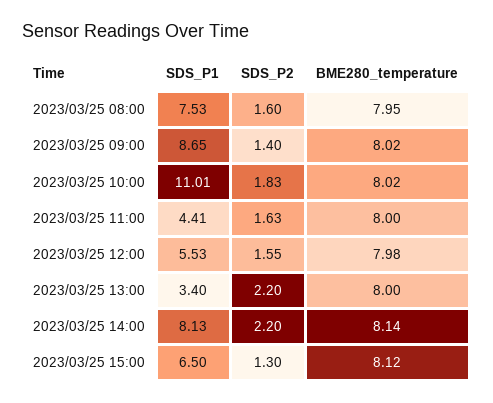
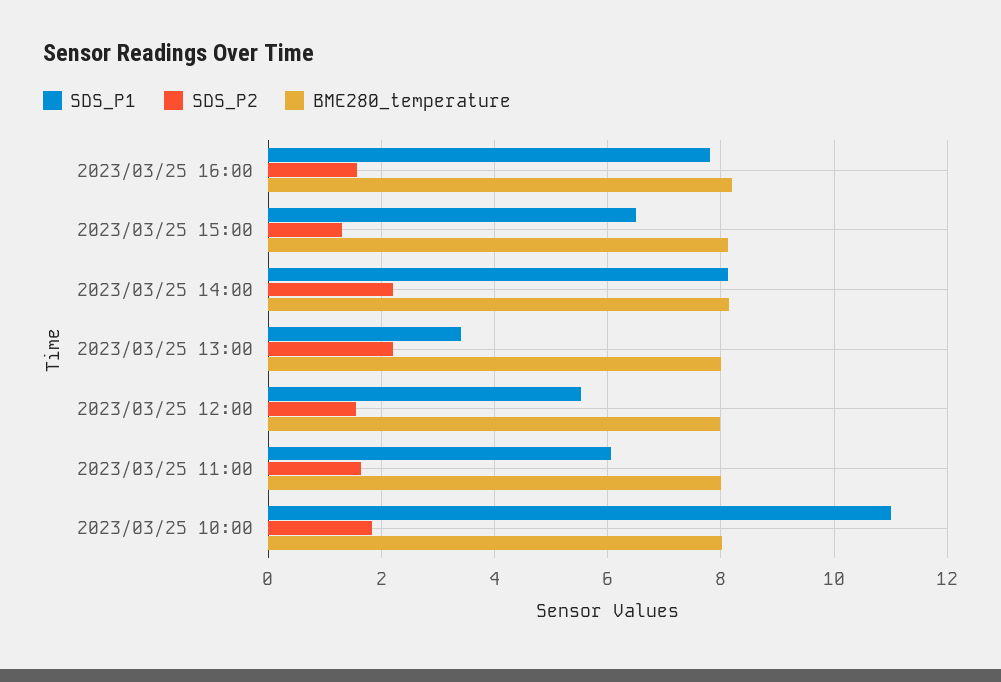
SDS_P1, 2023/03/25 08:00: 7.53 -> none
SDS_P2, 2023/03/25 08:00: 1.6 -> none
BME280_temperature, 2023/03/25 08:00: 7.95 -> none
SDS_P1, 2023/03/25 09:00: 8.65 -> none
SDS_P2, 2023/03/25 09:00: 1.4 -> none
BME280_temperature, 2023/03/25 09:00: 8.02 -> none
SDS_P1, 2023/03/25 11:00: 4.41 -> 6
SDS_P1, 2023/03/25 16:00: none -> 7.8
SDS_P2, 2023/03/25 16:00: none -> 1.6
BME280_temperature, 2023/03/25 16:00: none -> 8.2

